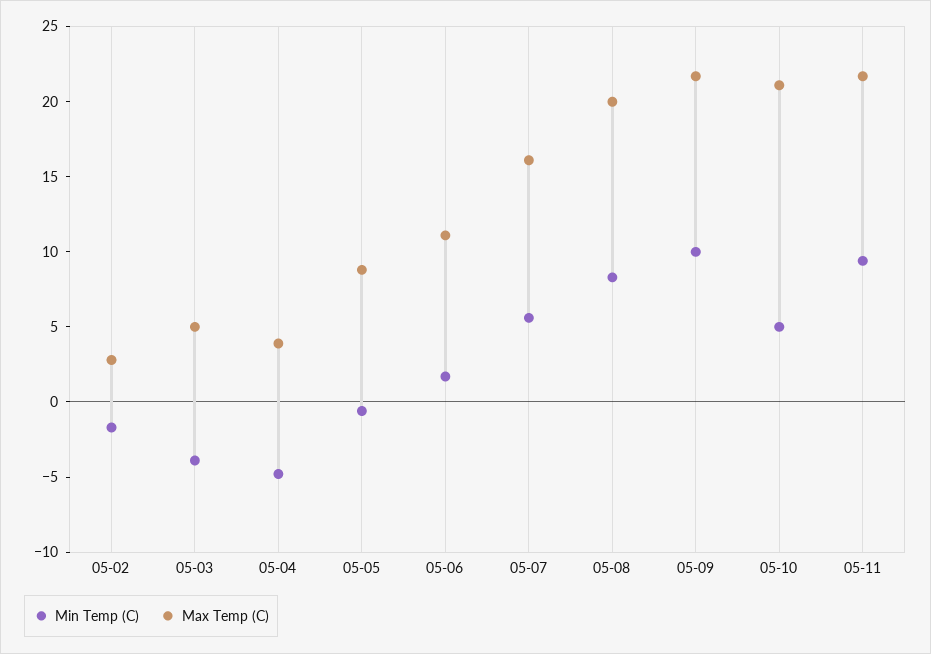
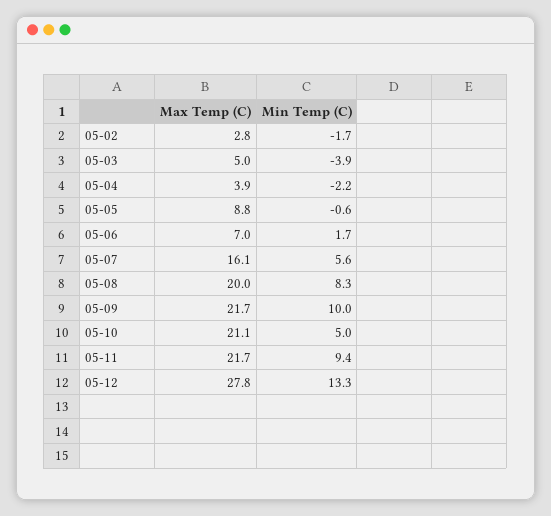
Min Temp (C), 05-04: -5 -> -2.2
Max Temp (C), 05-06: 11 -> 7
Max Temp (C), 05-12: none -> 27.8
Min Temp (C), 05-12: none -> 13.3

